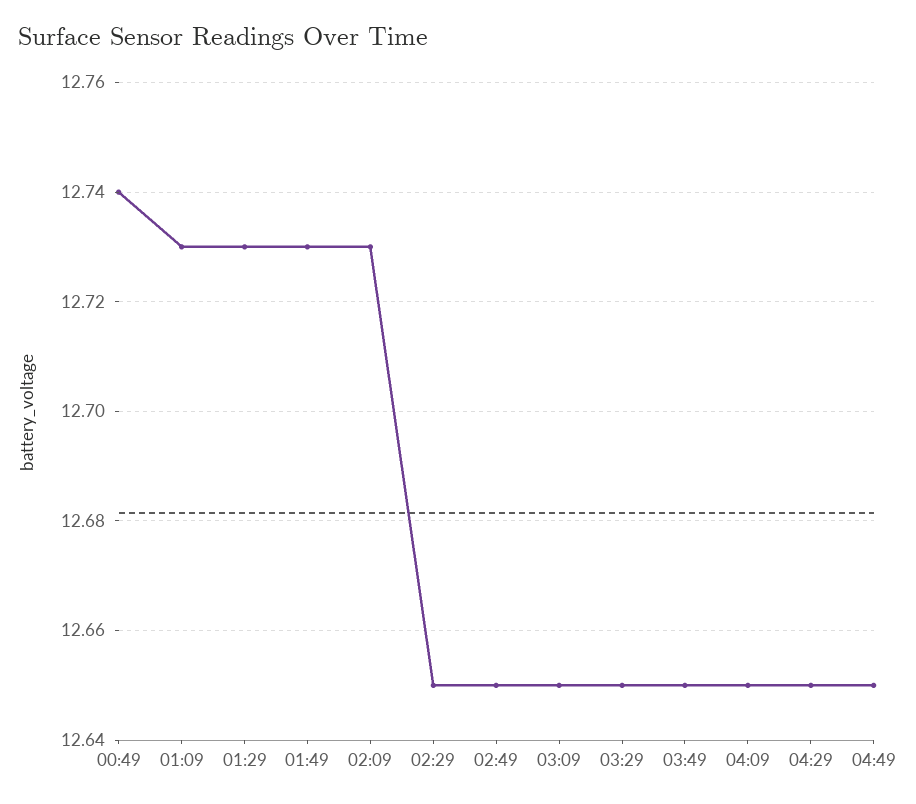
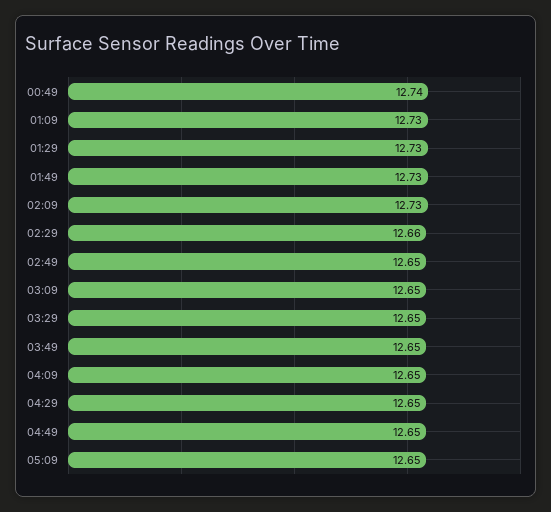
02:29: 12.65 -> 12.66
05:09: none -> 12.65

